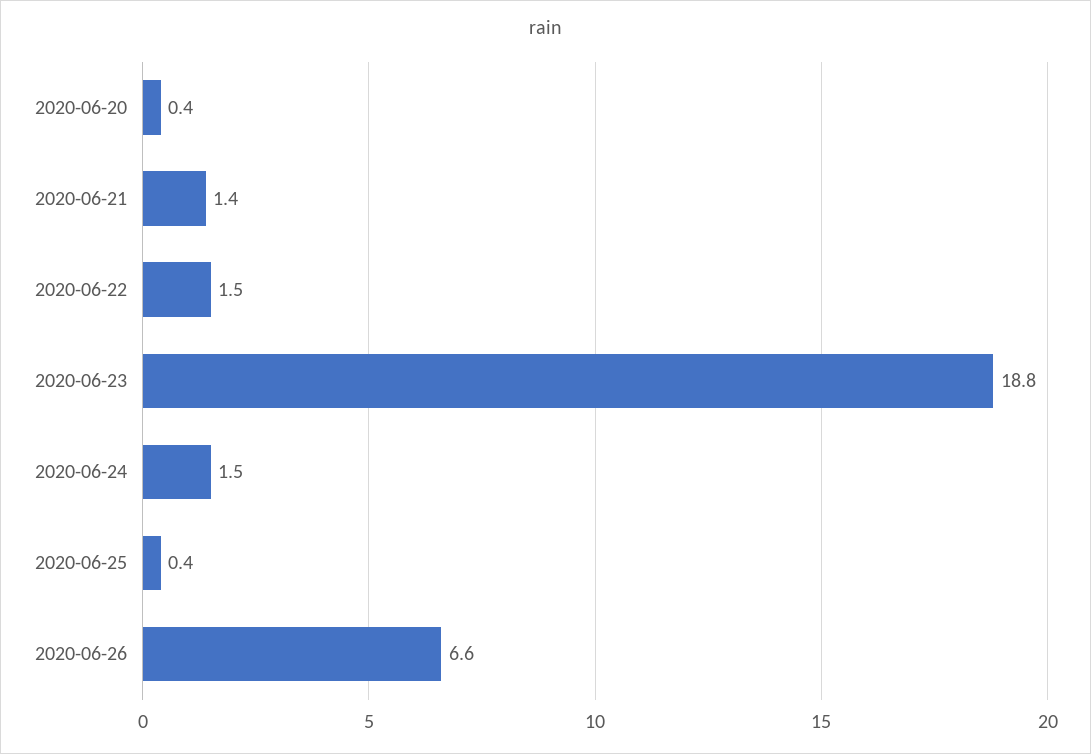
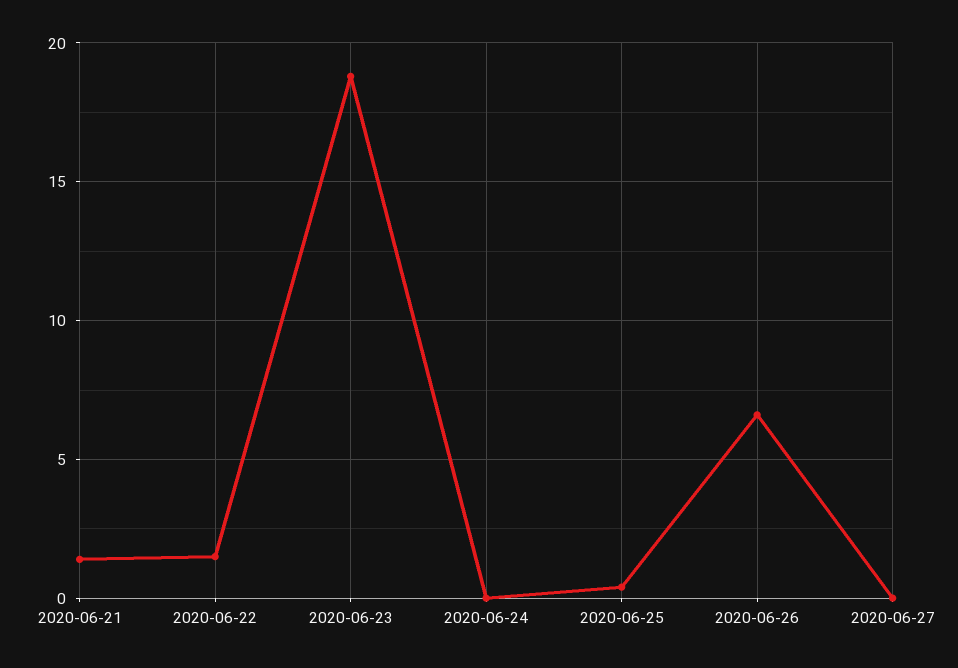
2020-06-20: 0.4 -> none
2020-06-24: 1.5 -> 0
2020-06-27: none -> 0

